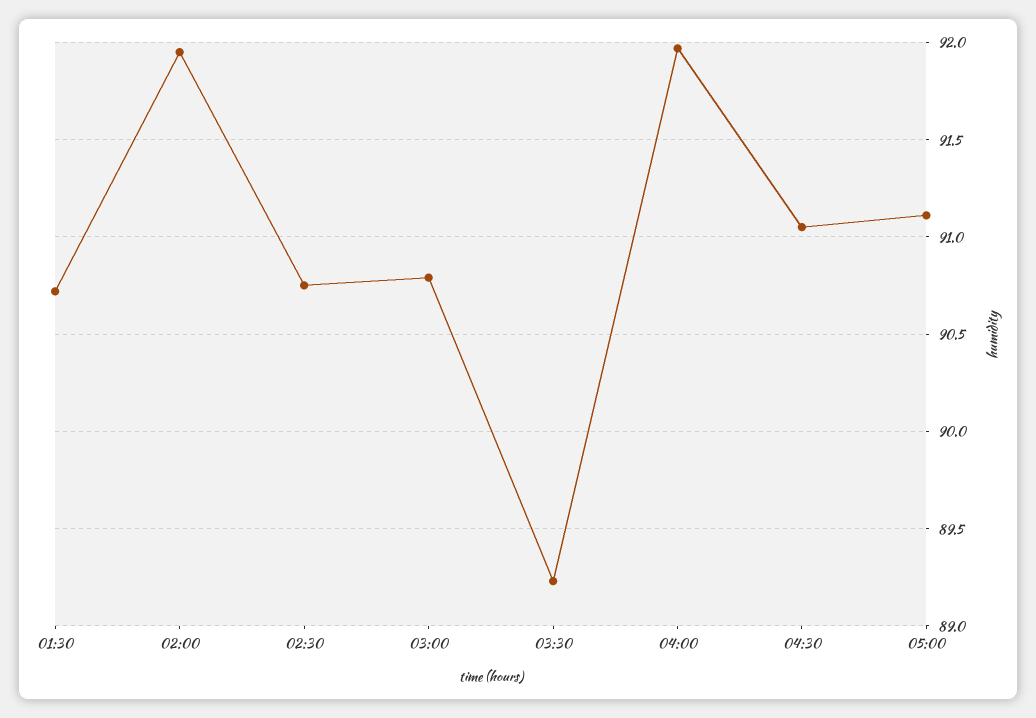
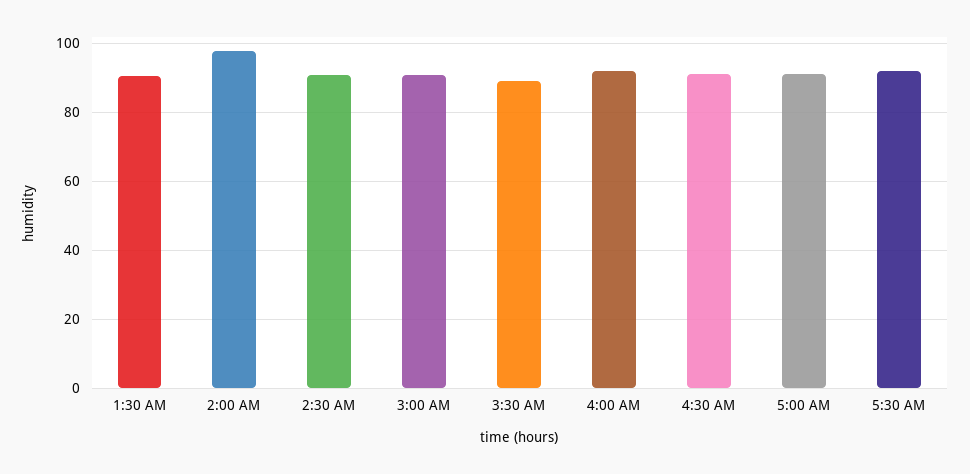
02:00: 91.95 -> 98
5:30 AM: none -> 92

